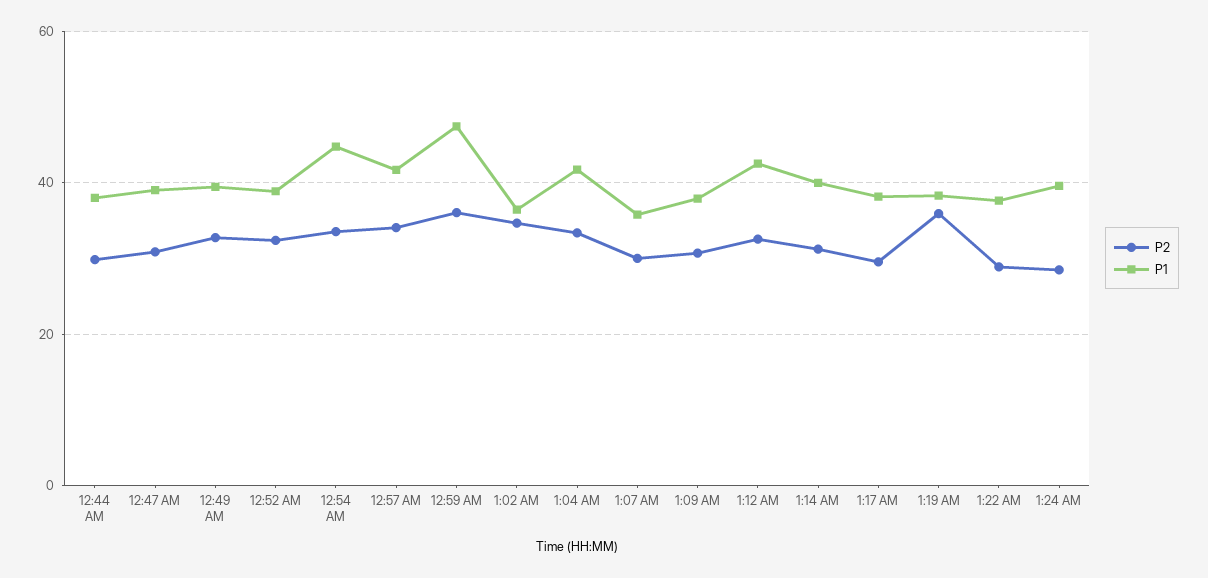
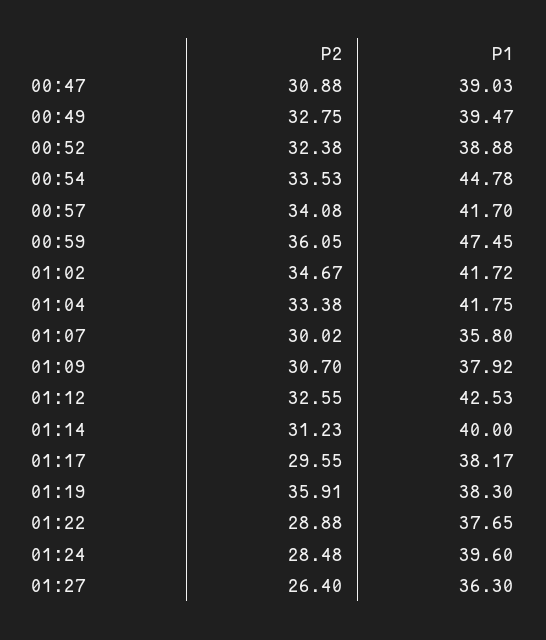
P2, 12:44 AM: 30 -> none
P1, 12:44 AM: 38 -> none
P1, 1:02 AM: 36 -> 41.72
P2, 01:27: none -> 26.4
P1, 01:27: none -> 36.3

